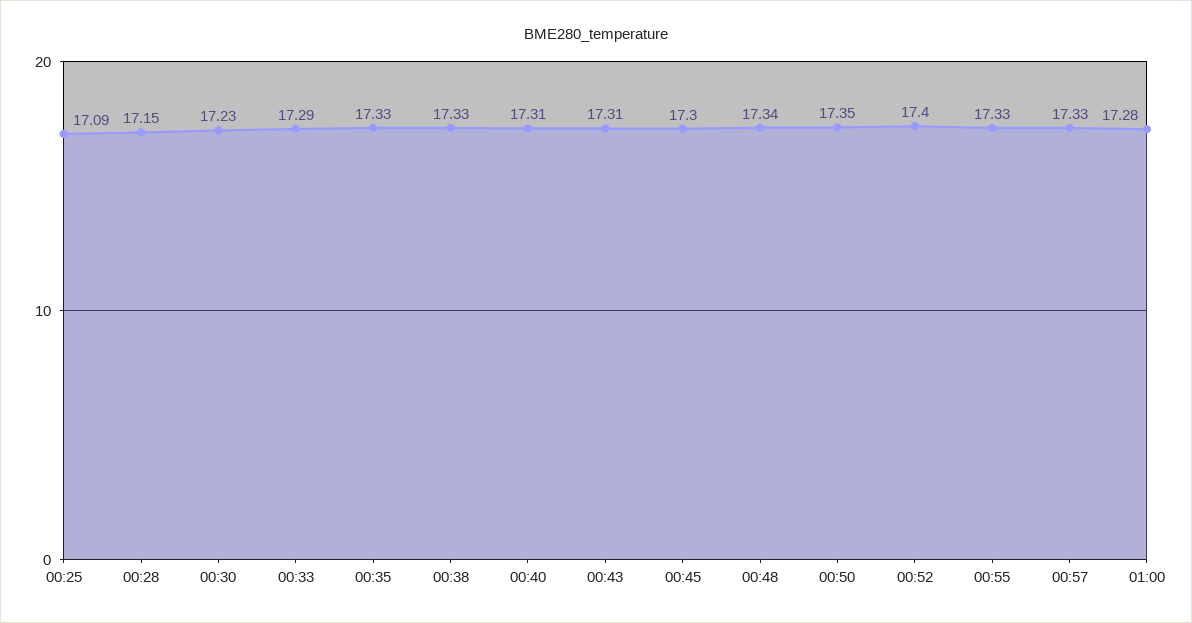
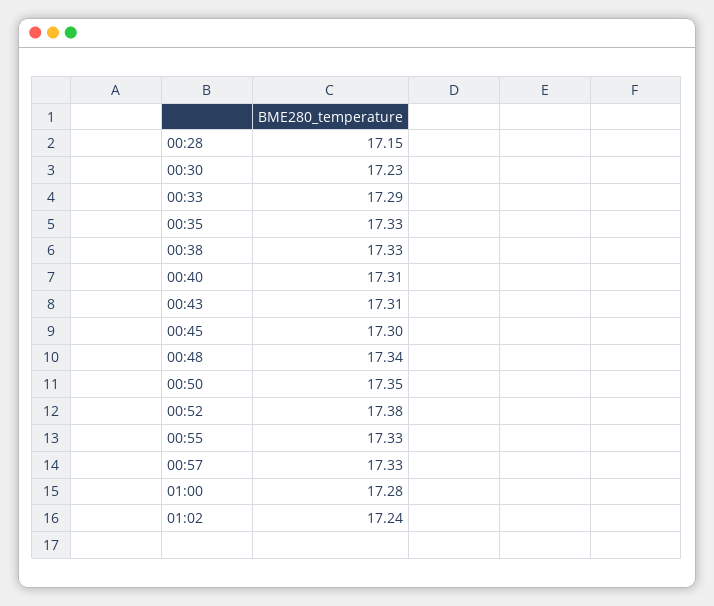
00:25: 17.09 -> none
00:52: 17.4 -> 17.38
01:02: none -> 17.24

